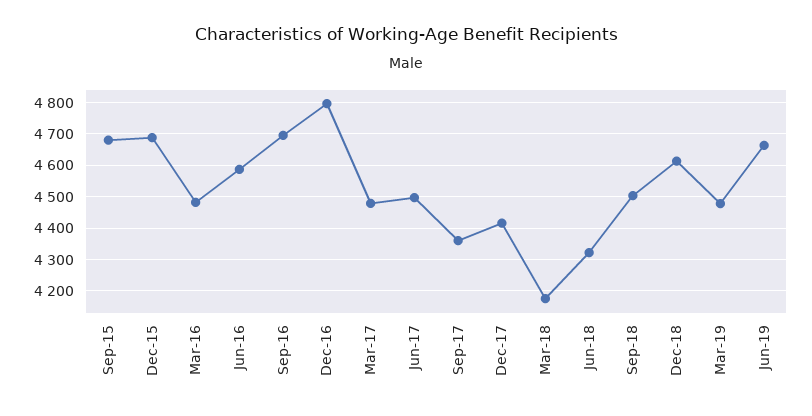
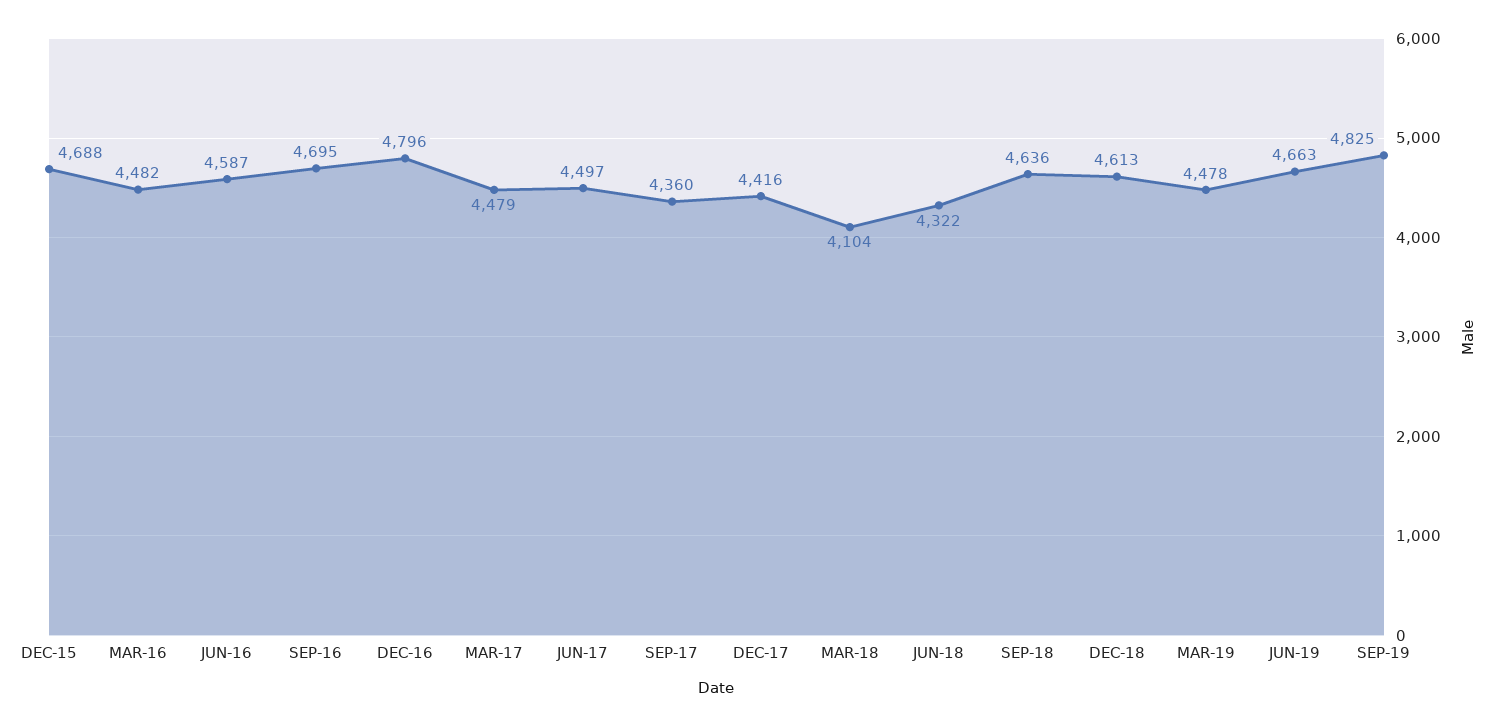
Sep-15: 4680 -> none
Mar-18: 4180 -> 4104
Sep-18: 4500 -> 4636
SEP-19: none -> 4825

